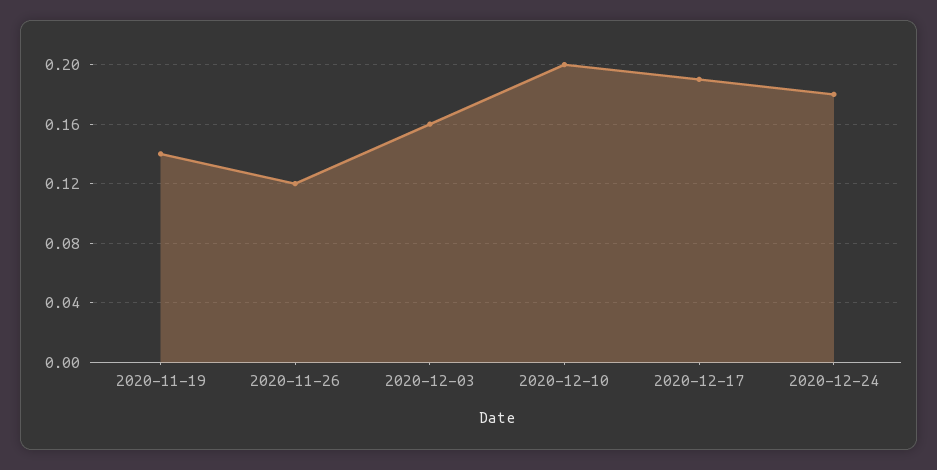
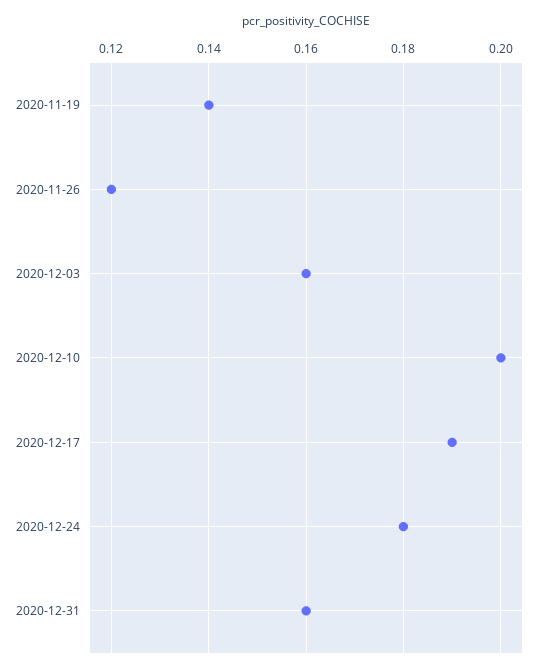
2020-12-31: none -> 0.16

